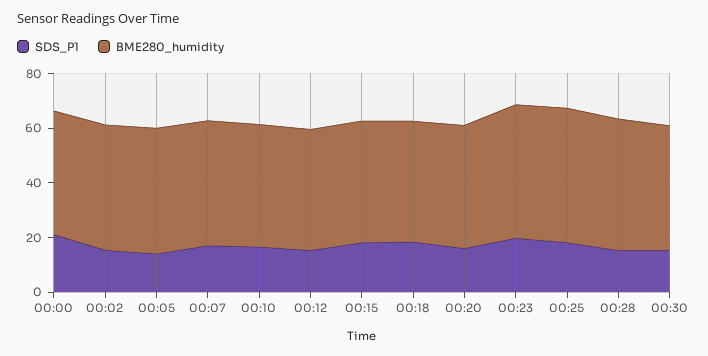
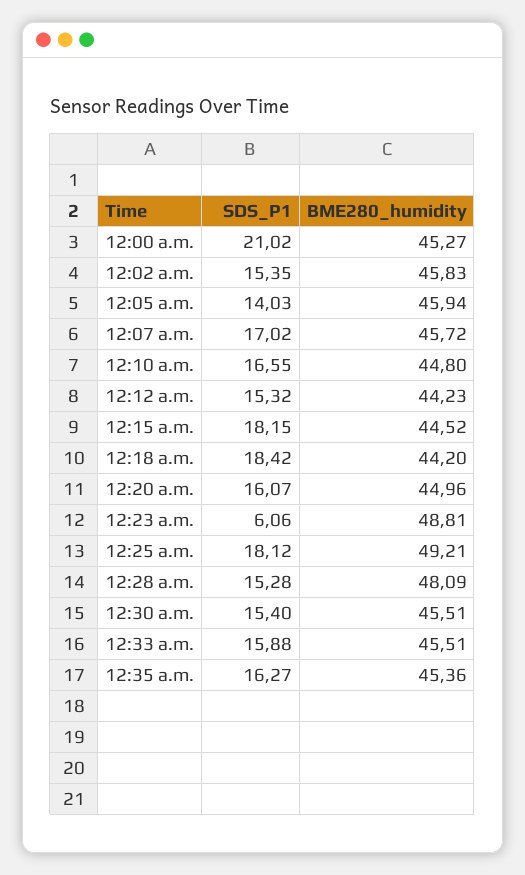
SDS_P1, 00:23: 20 -> 6.06
SDS_P1, 12:33 a.m.: none -> 15.88
BME280_humidity, 12:33 a.m.: none -> 45.51
SDS_P1, 12:35 a.m.: none -> 16.27
BME280_humidity, 12:35 a.m.: none -> 45.36

